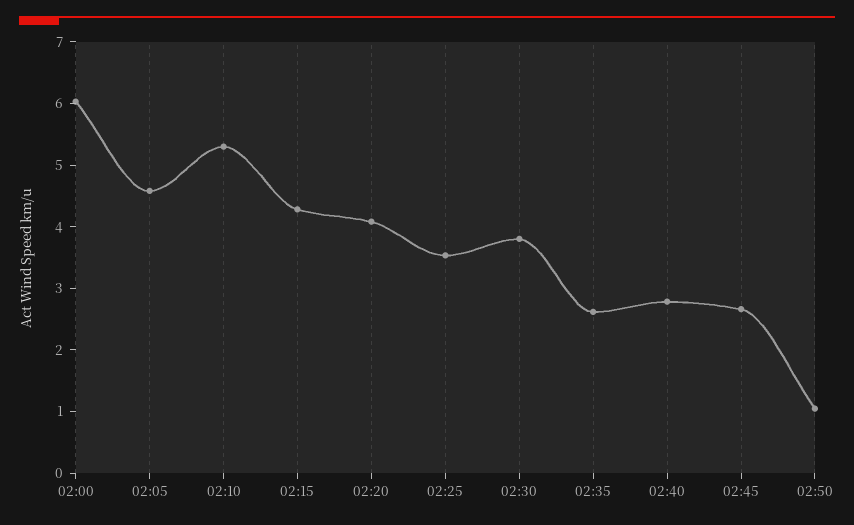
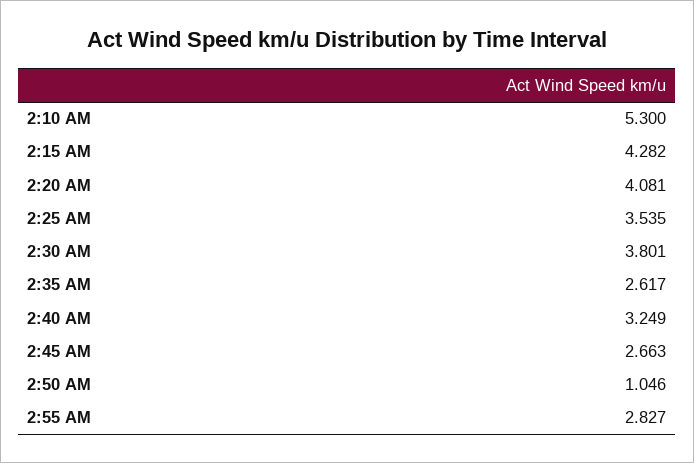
02:00: 6 -> none
02:05: 4.6 -> none
02:40: 2.8 -> 3.249
2:55 AM: none -> 2.827

